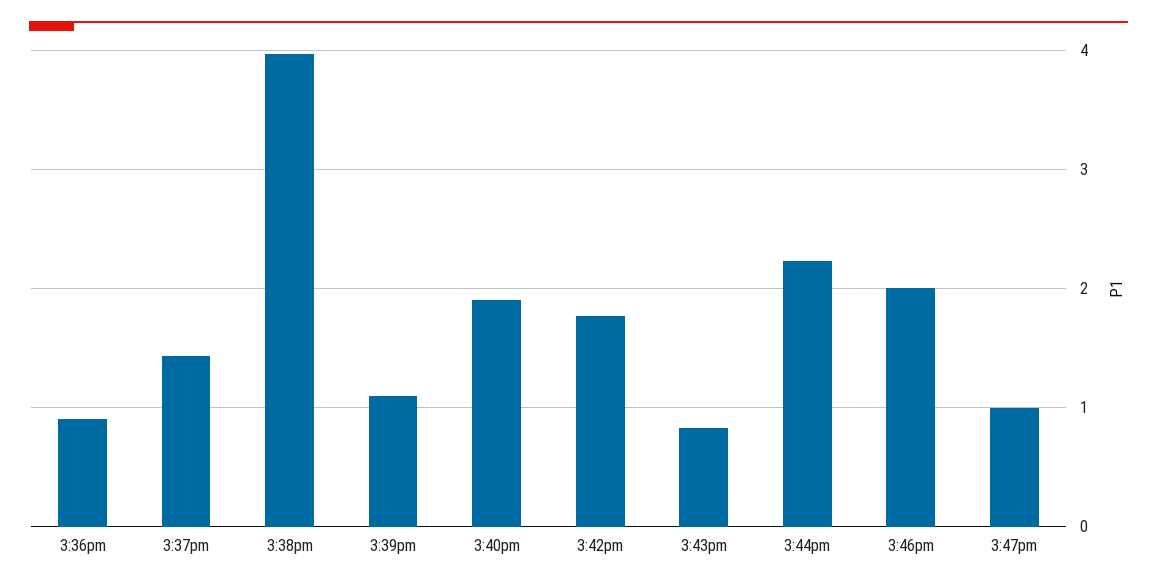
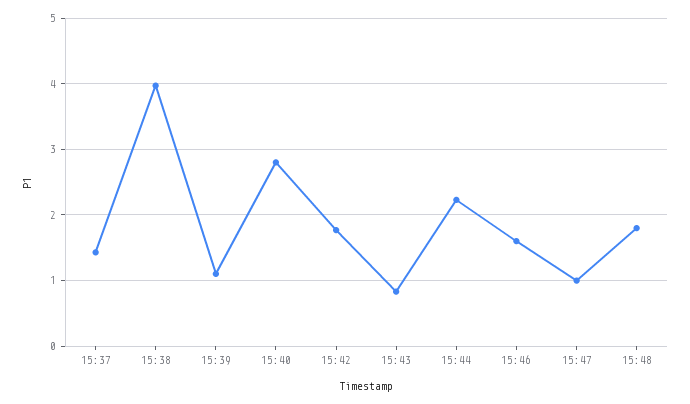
3:36pm: 0.9 -> none
3:40pm: 1.9 -> 2.8
3:46pm: 2 -> 1.6
15:48: none -> 1.8

